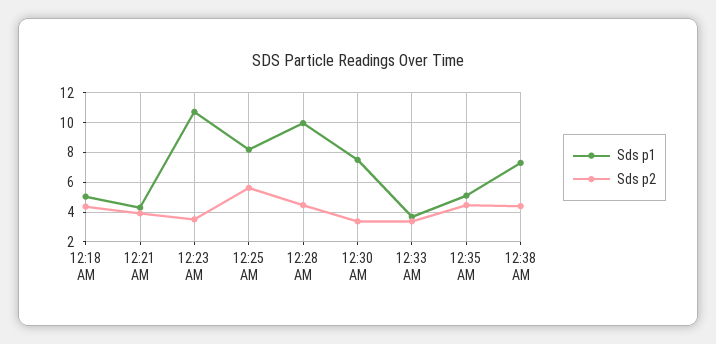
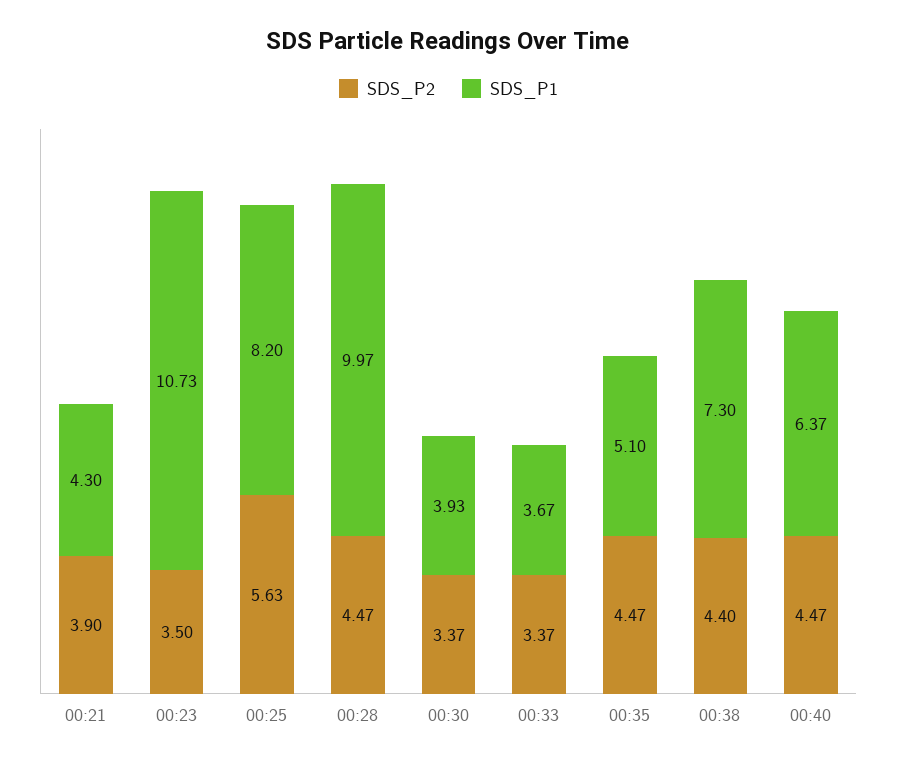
Sds p1, 12:18 AM: 5 -> none
Sds p2, 12:18 AM: 4.5 -> none
Sds p1, 12:30 AM: 7.5 -> 3.93
Sds p2, 00:40: none -> 4.47
Sds p1, 00:40: none -> 6.37

